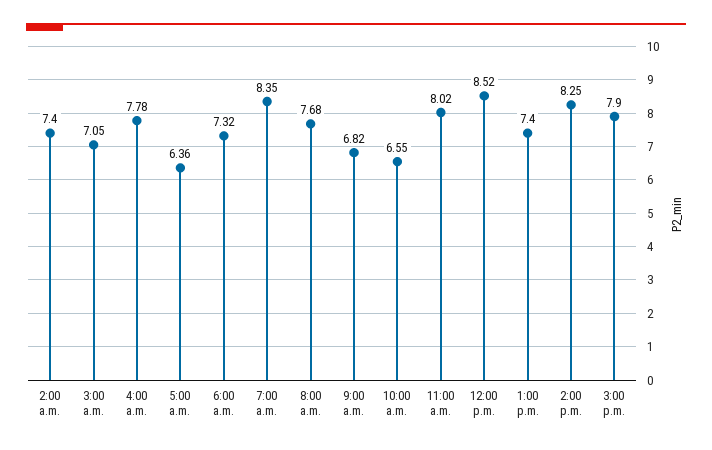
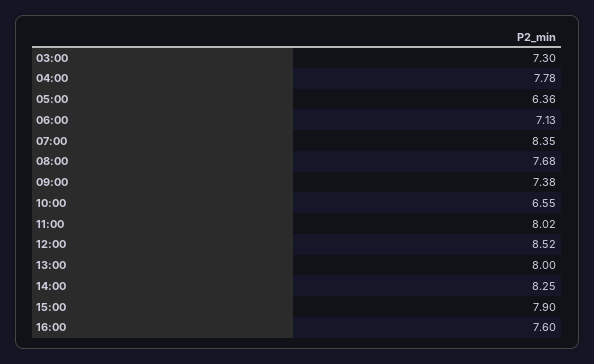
2:00 a.m.: 7.4 -> none
3:00 a.m.: 7.05 -> 7.3
6:00 a.m.: 7.32 -> 7.13
9:00 a.m.: 6.82 -> 7.38
1:00 p.m.: 7.4 -> 8
16:00: none -> 7.6

